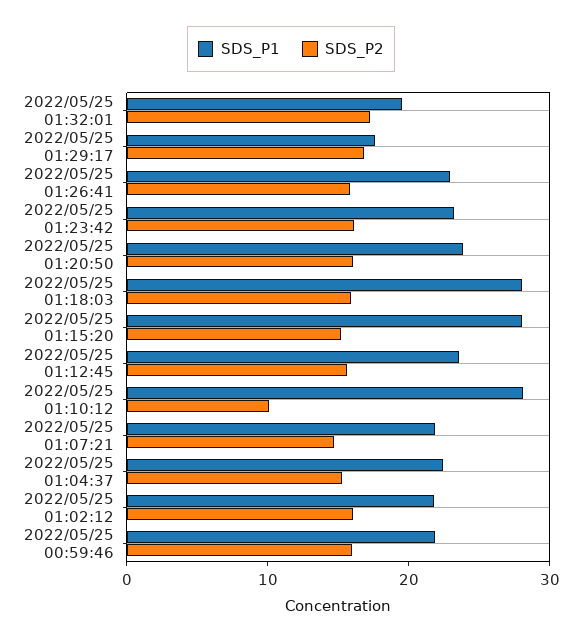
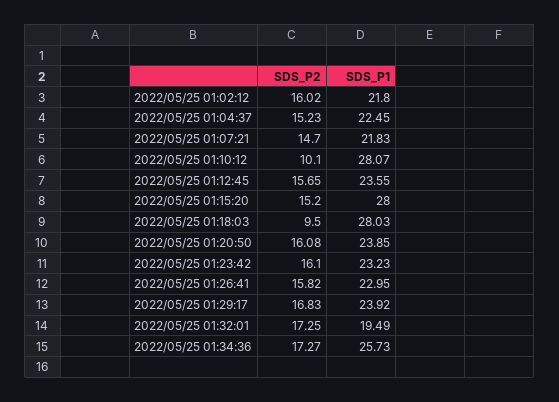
SDS_P1, 2022/05/25 01:29:17: 18 -> 23.92
SDS_P2, 2022/05/25 01:18:03: 16 -> 9.5
SDS_P1, 2022/05/25 00:59:46: 22 -> none
SDS_P2, 2022/05/25 00:59:46: 16 -> none
SDS_P2, 2022/05/25 01:34:36: none -> 17.27
SDS_P1, 2022/05/25 01:34:36: none -> 25.73

